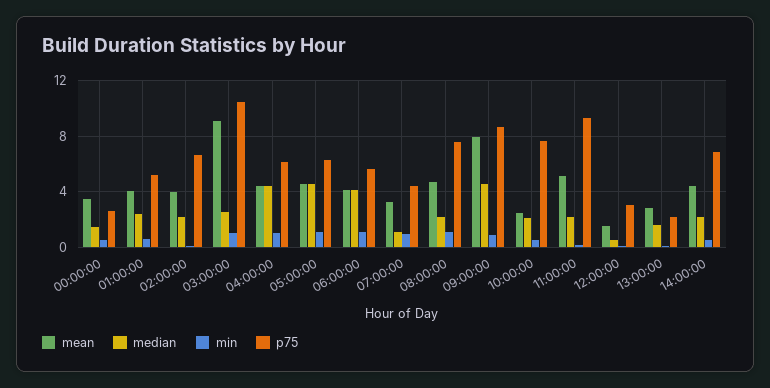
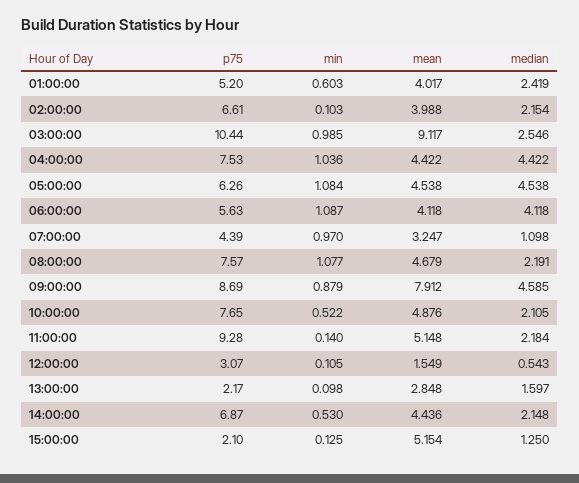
mean, 00:00:00: 3.5 -> none
median, 00:00:00: 1.5 -> none
min, 00:00:00: 0.5 -> none
p75, 00:00:00: 2.5 -> none
p75, 04:00:00: 6 -> 7.53
mean, 10:00:00: 2.5 -> 4.876
p75, 15:00:00: none -> 2.1
min, 15:00:00: none -> 0.125
mean, 15:00:00: none -> 5.154
median, 15:00:00: none -> 1.25

